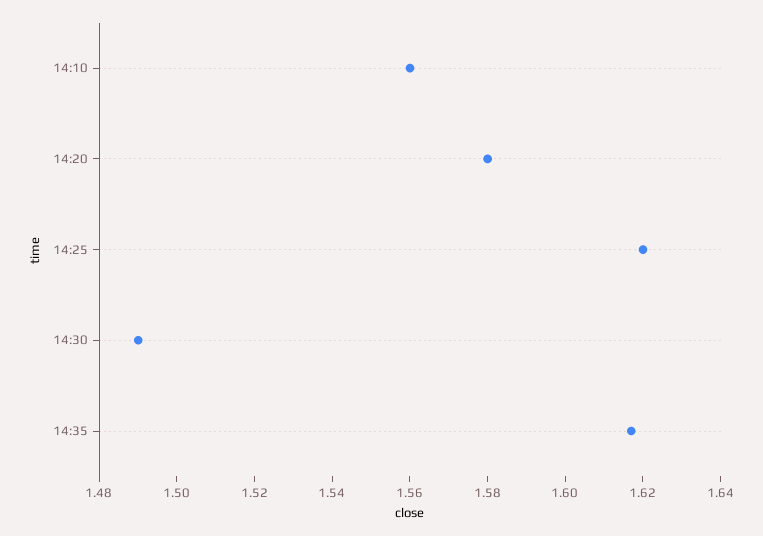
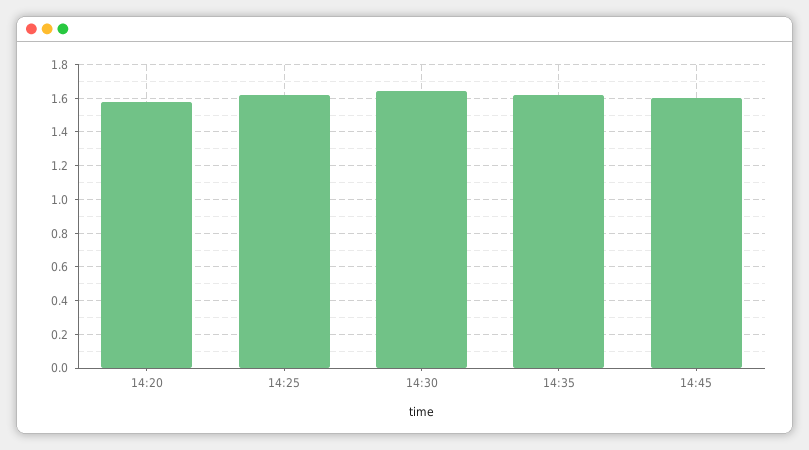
14:10: 1.56 -> none
14:30: 1.49 -> 1.65
14:45: none -> 1.6

